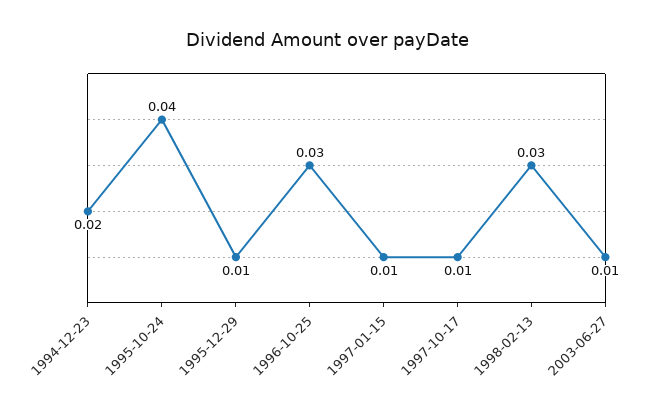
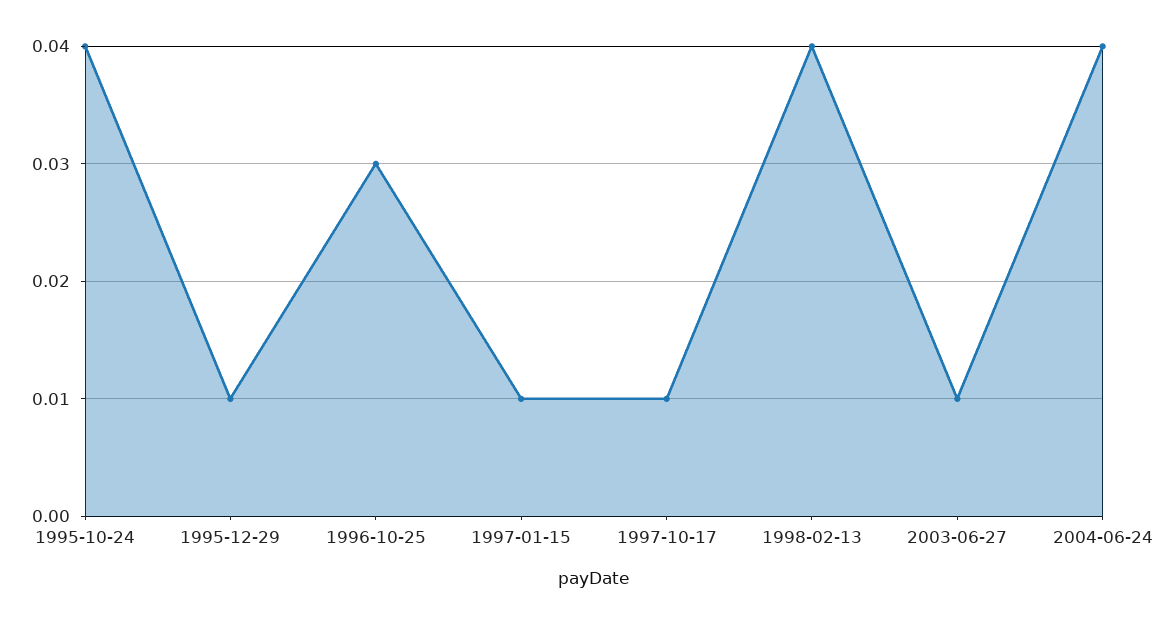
1994-12-23: 0.02 -> none
1998-02-13: 0.03 -> 0.04
2004-06-24: none -> 0.04

